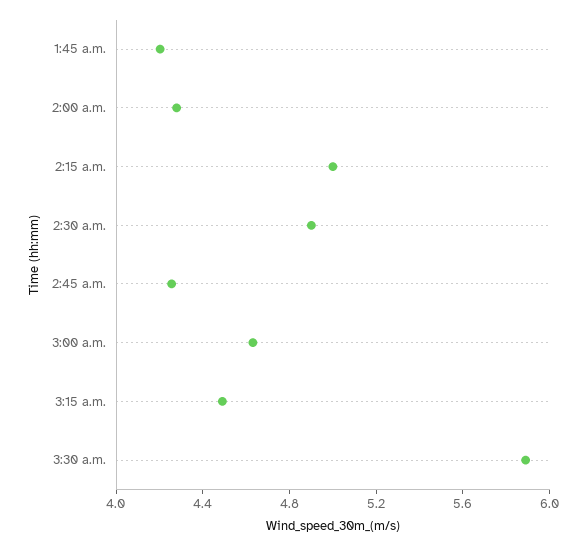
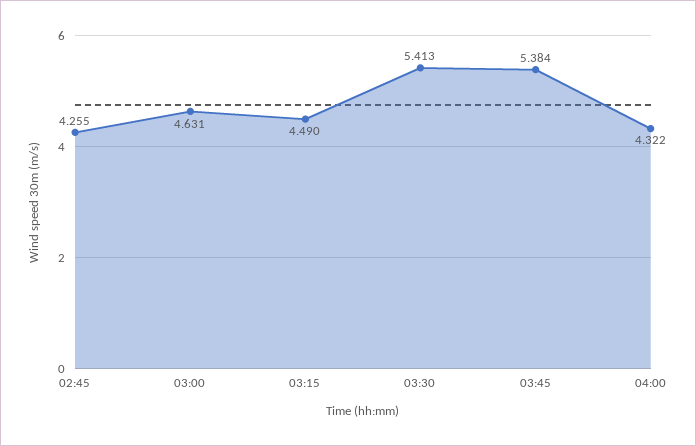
1:45 a.m.: 4.2 -> none
2:00 a.m.: 4.3 -> none
2:15 a.m.: 5 -> none
2:30 a.m.: 4.9 -> none
3:30 a.m.: 5.9 -> 5.413
03:45: none -> 5.384
04:00: none -> 4.322

